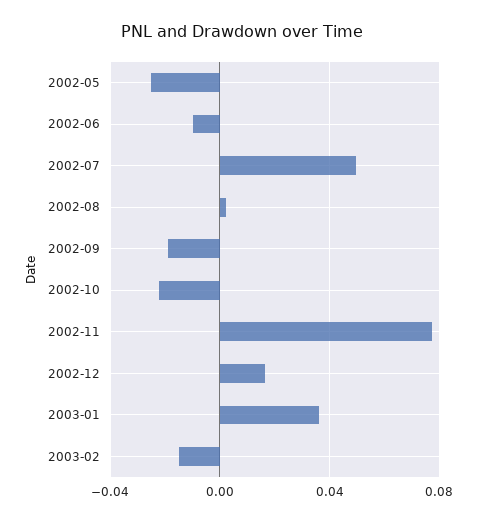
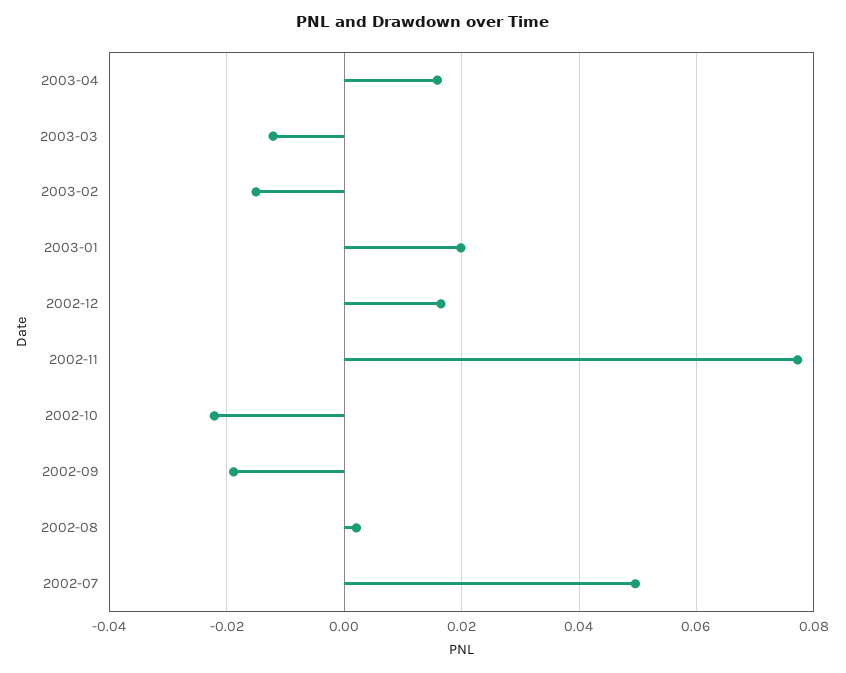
2002-05: -0.025 -> none
2002-06: -0.01 -> none
2003-01: 0.035 -> 0.02
2003-04: none -> 0.016
2003-03: none -> -0.012

